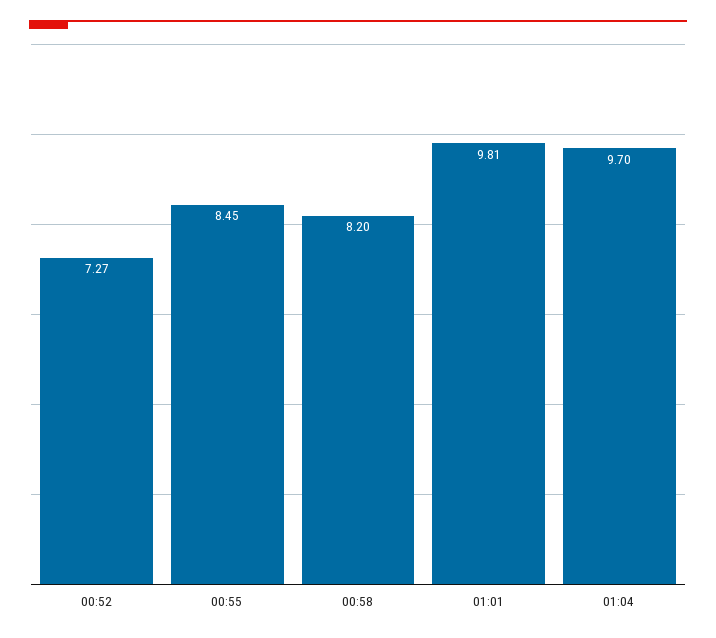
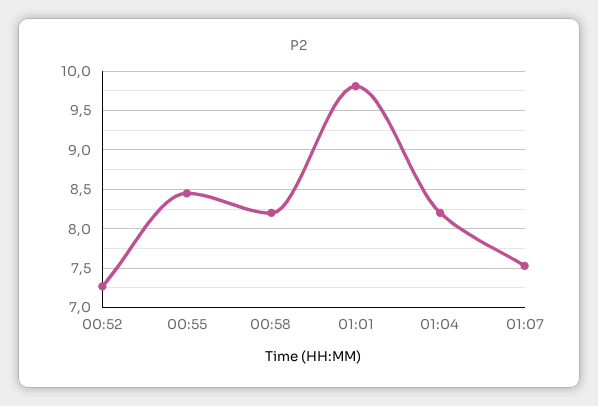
01:04: 9.7 -> 8.2
01:07: none -> 7.5

